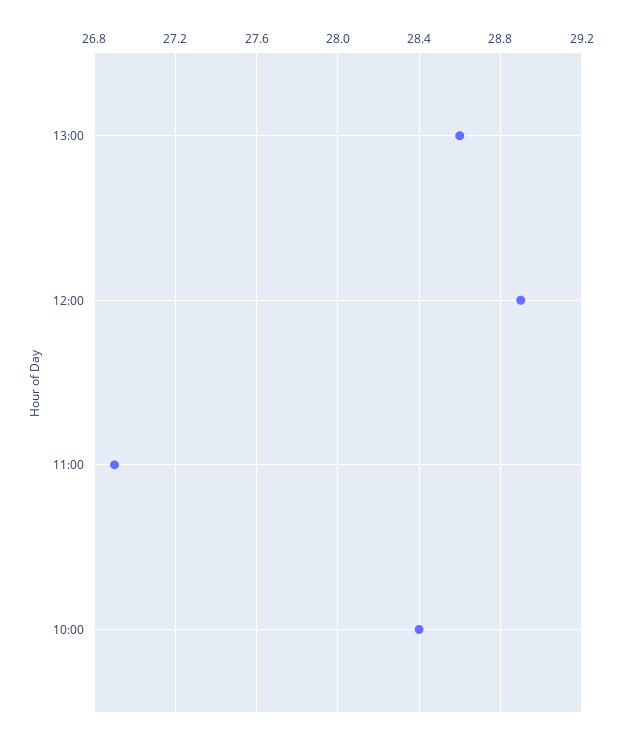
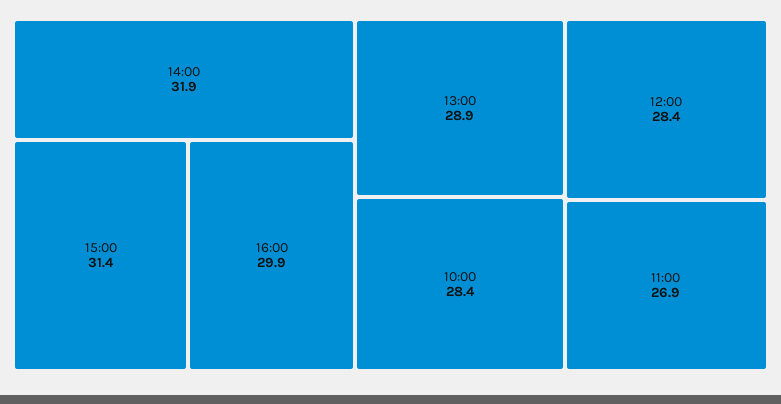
13:00: 28.6 -> 28.9
12:00: 28.9 -> 28.4
14:00: none -> 31.9
15:00: none -> 31.4
16:00: none -> 29.9

